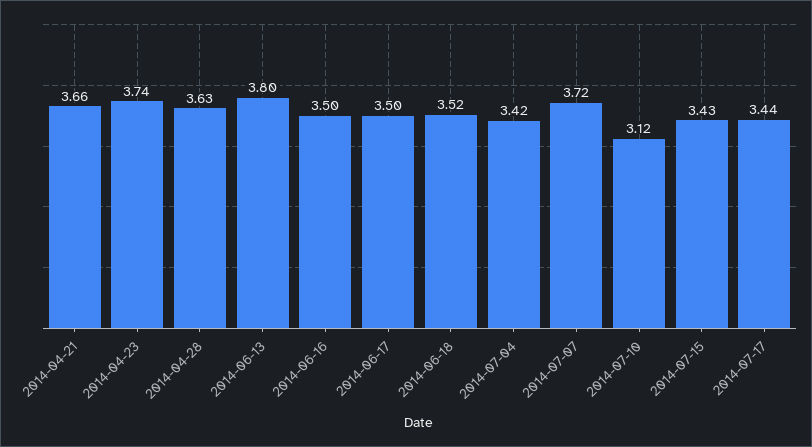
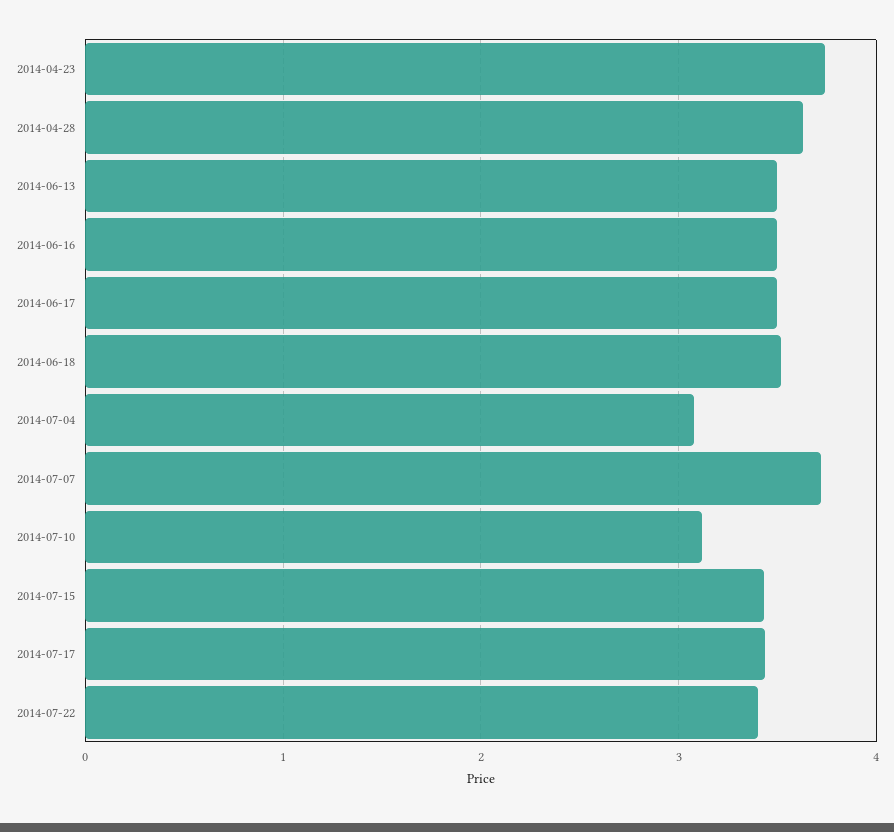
2014-04-21: 3.66 -> none
2014-06-13: 3.8 -> 3.5
2014-07-04: 3.42 -> 3.1
2014-07-22: none -> 3.4

